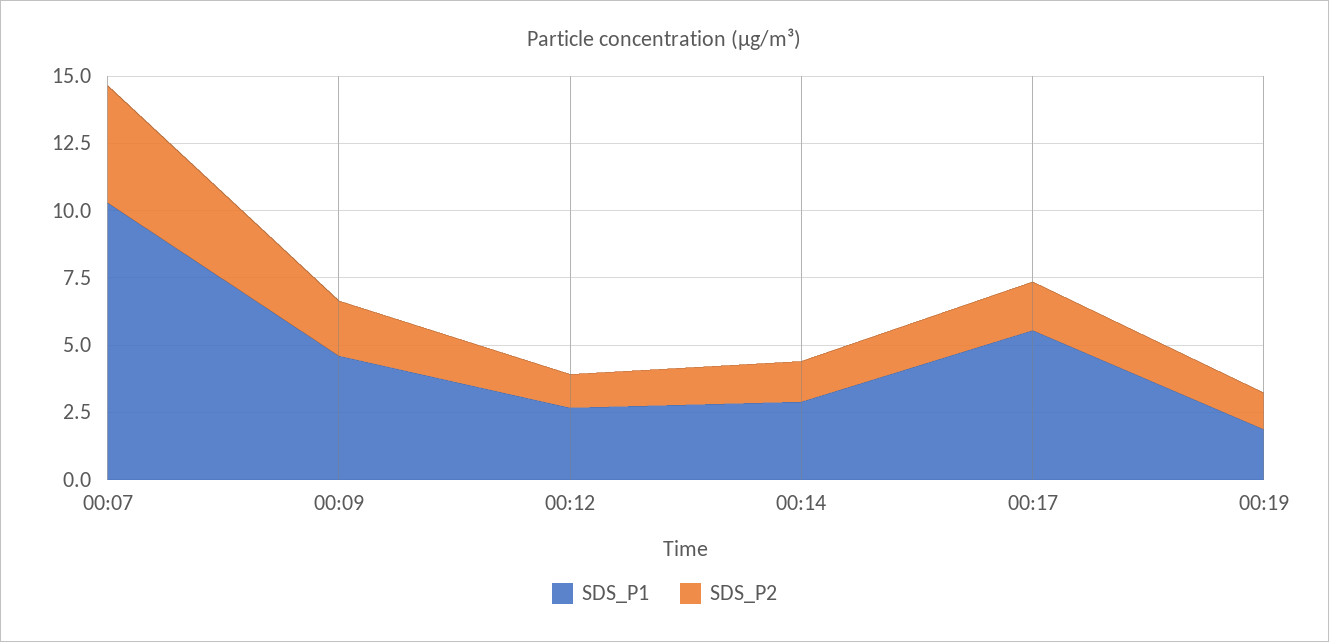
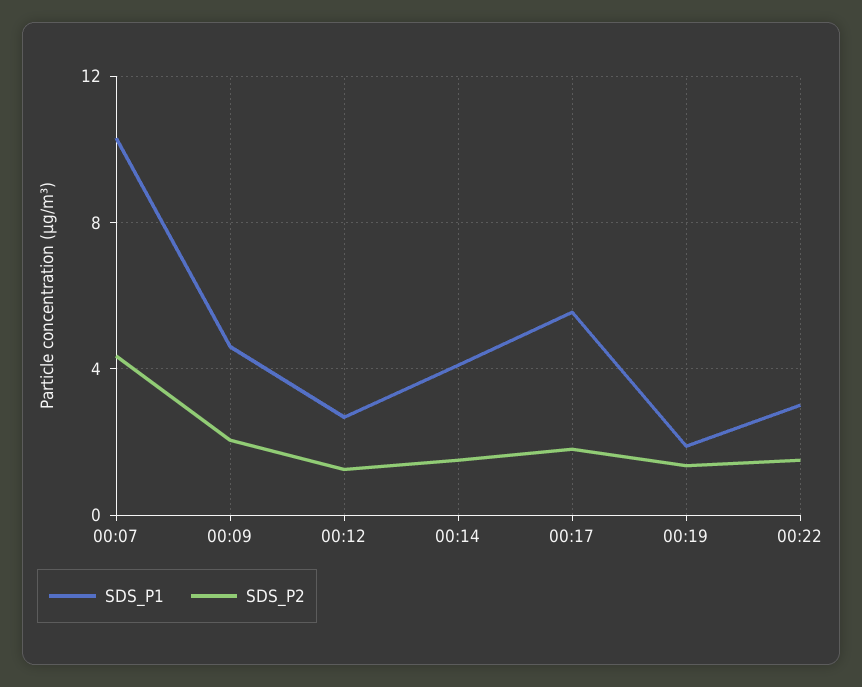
SDS_P1, 00:14: 3 -> 4
SDS_P1, 00:22: none -> 3
SDS_P2, 00:22: none -> 1.5

